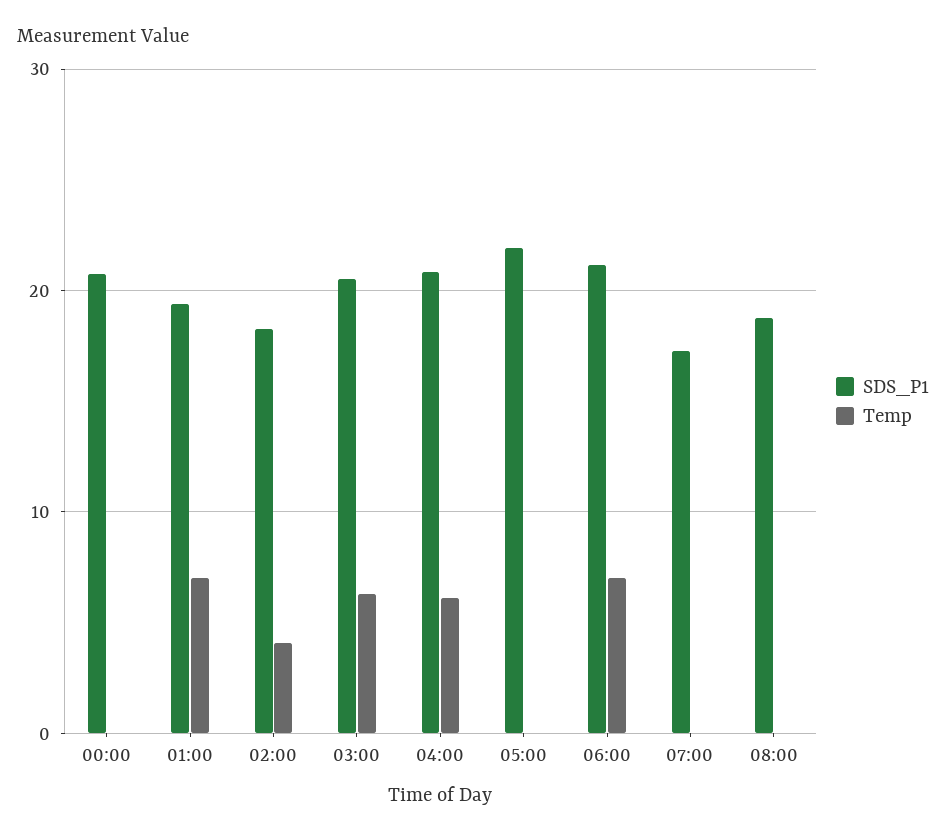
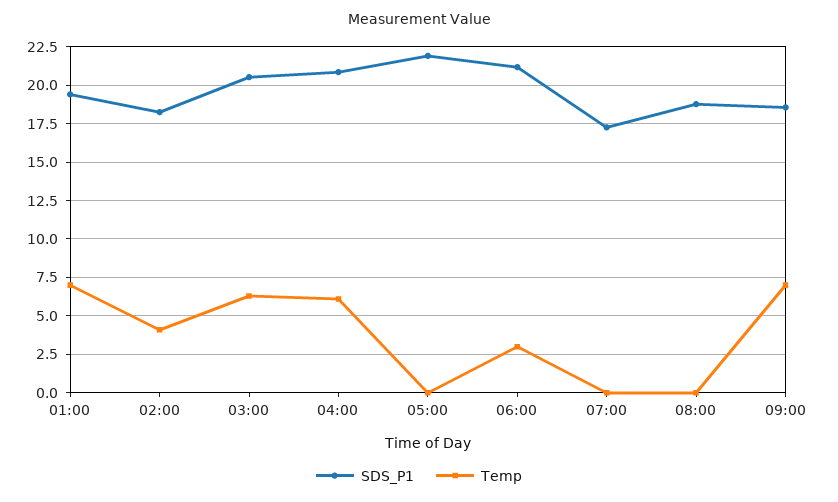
SDS_P1, 00:00: 21 -> none
Temp, 00:00: 0 -> none
Temp, 06:00: 7 -> 3
SDS_P1, 09:00: none -> 18.5
Temp, 09:00: none -> 7

